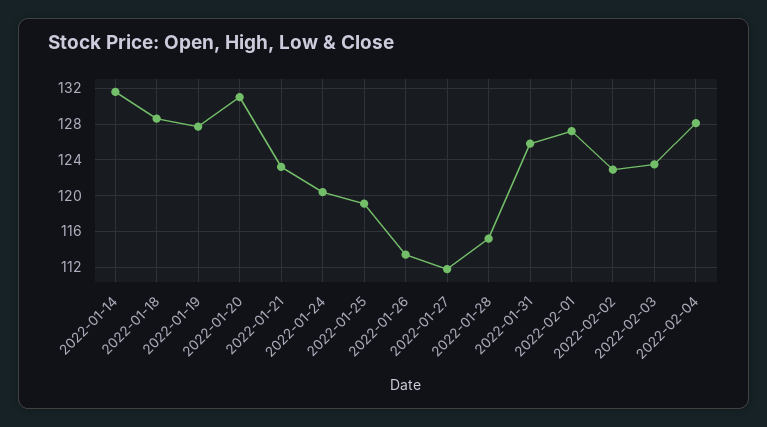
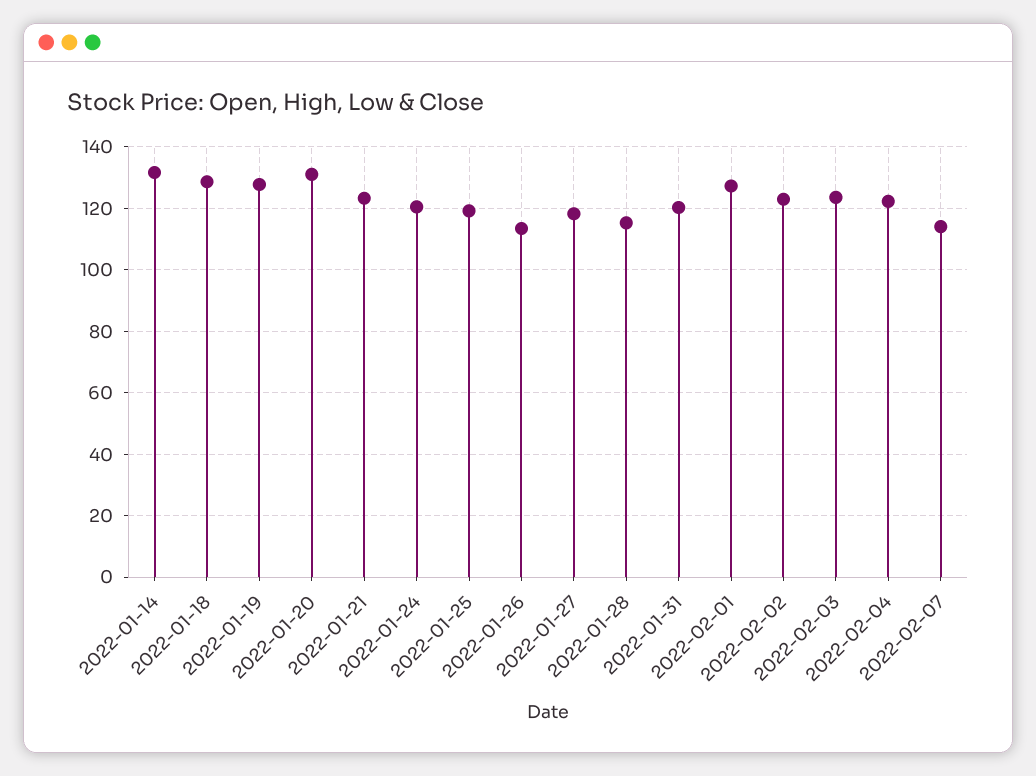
2022-01-27: 112 -> 118
2022-01-31: 126 -> 120
2022-02-04: 128 -> 122
2022-02-07: none -> 114

